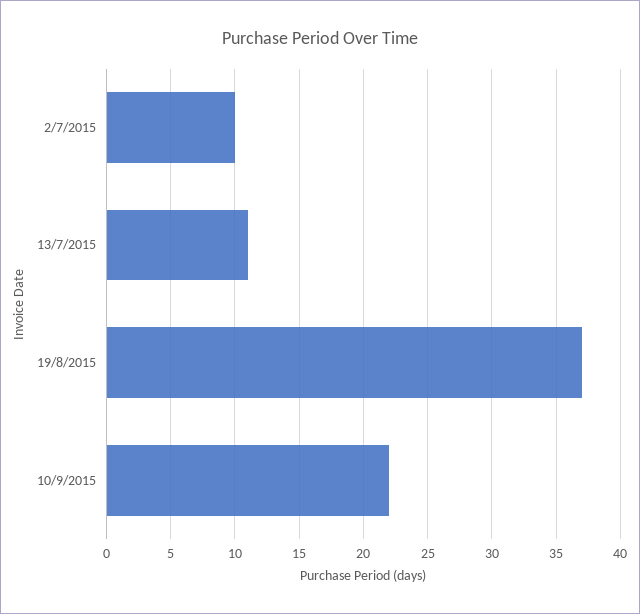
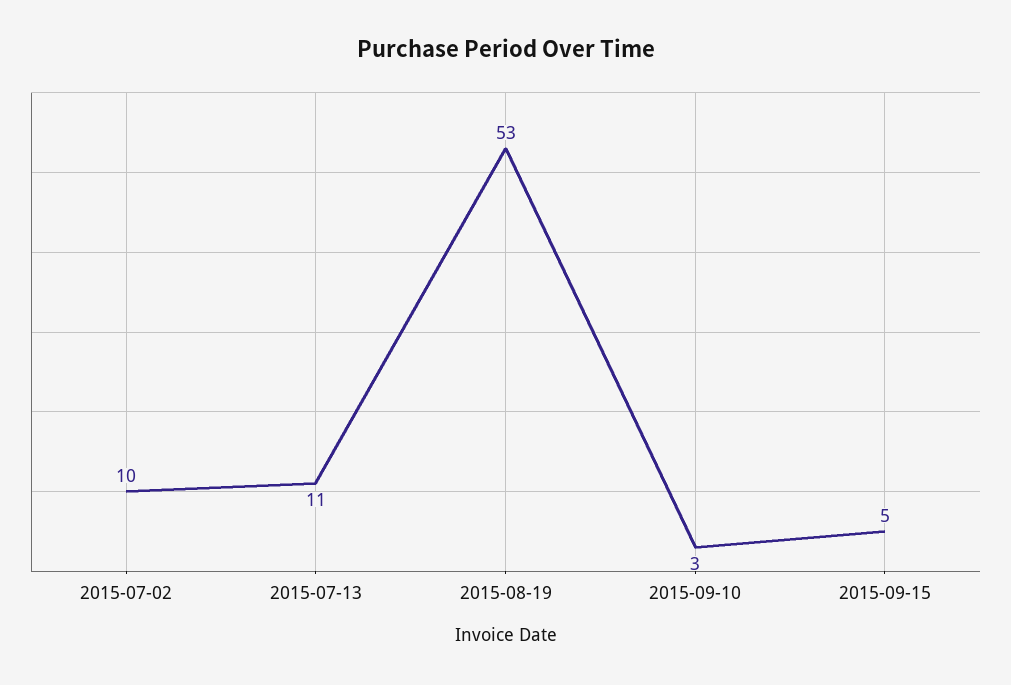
19/8/2015: 37 -> 53
10/9/2015: 22 -> 3
2015-09-15: none -> 5

